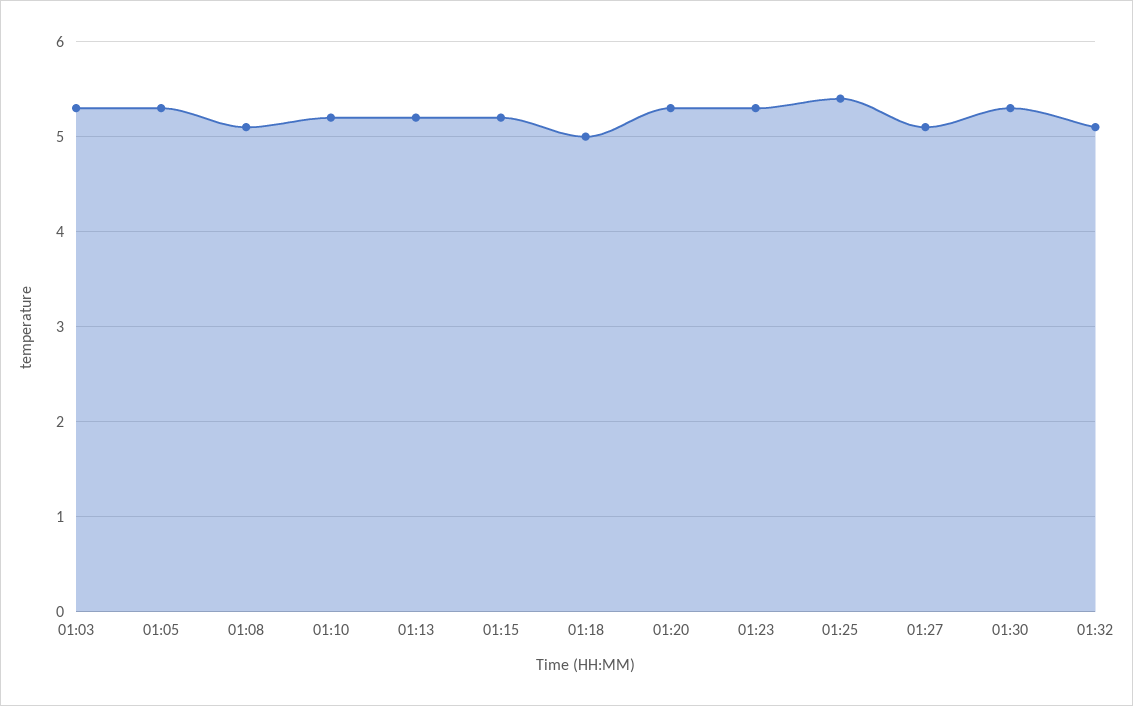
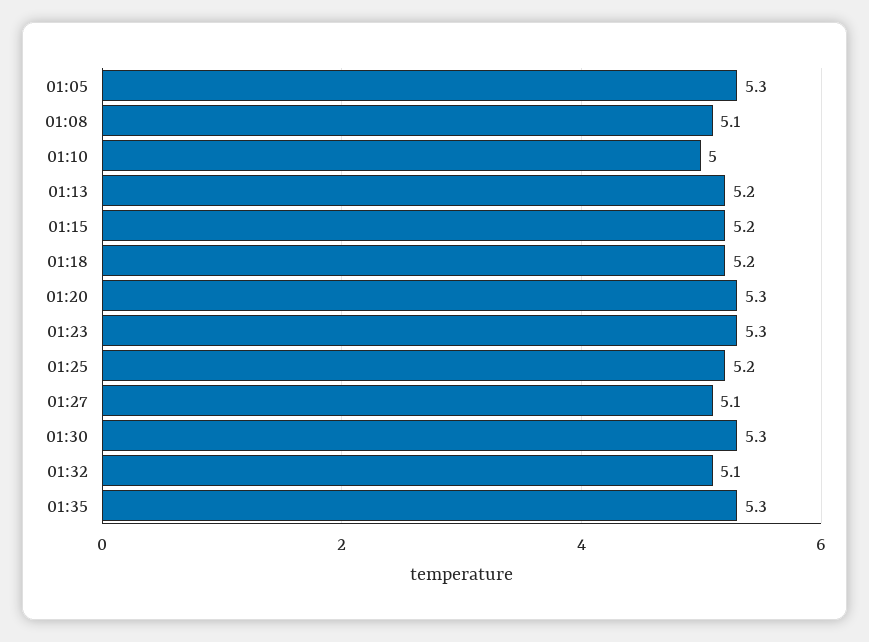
01:03: 5.3 -> none
01:10: 5.2 -> 5
01:18: 5 -> 5.2
01:25: 5.4 -> 5.2
01:35: none -> 5.3

